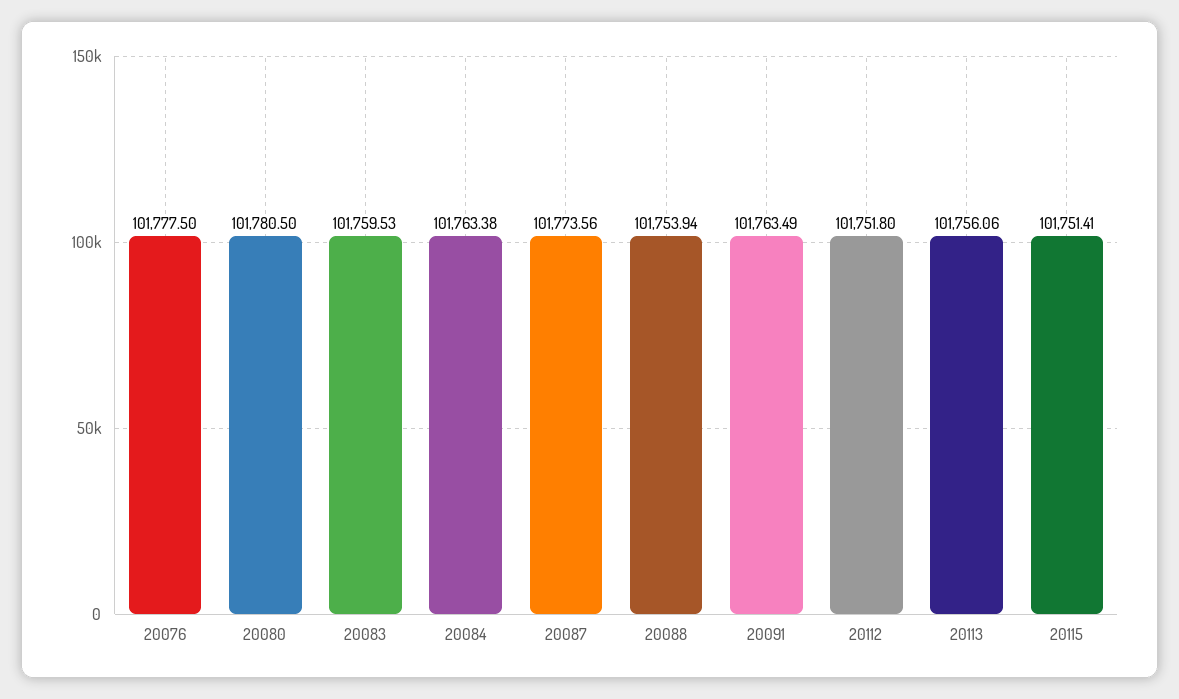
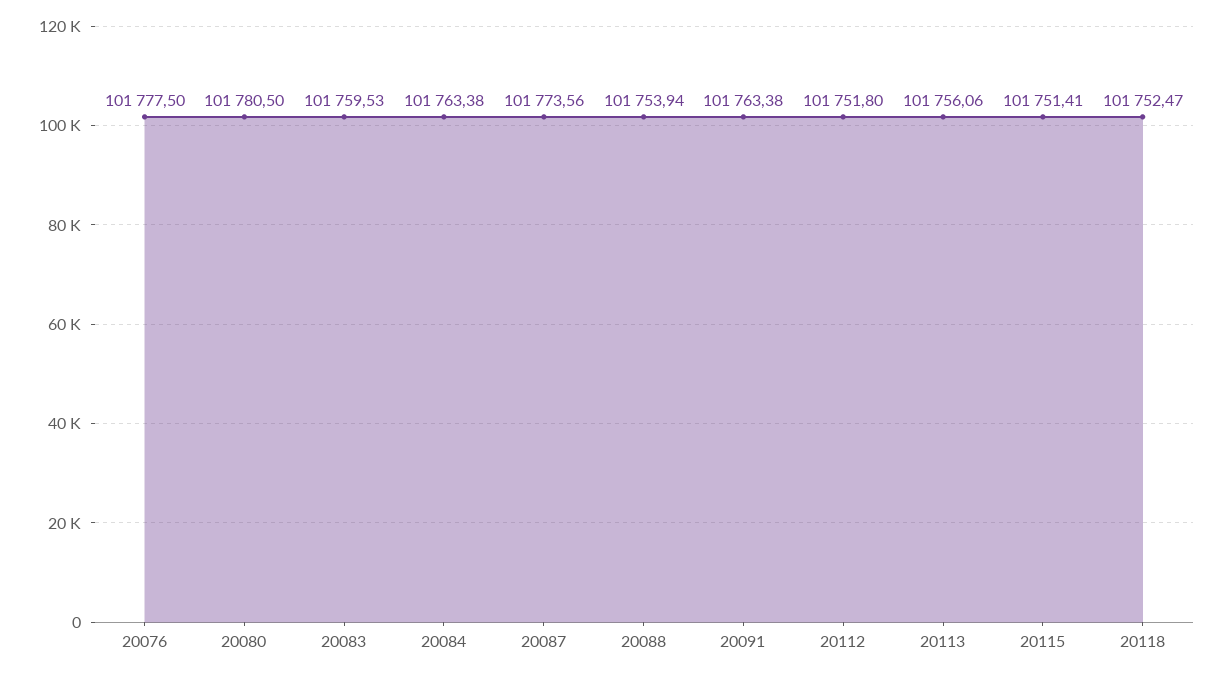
20091: 101763.49 -> 101763.38
20118: none -> 101752.47

